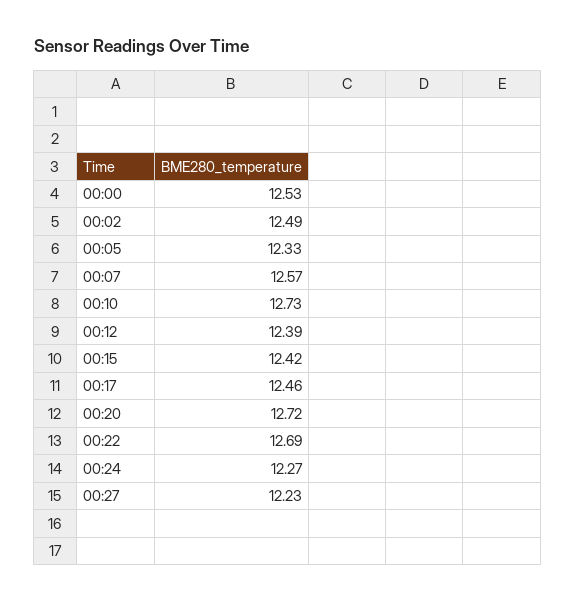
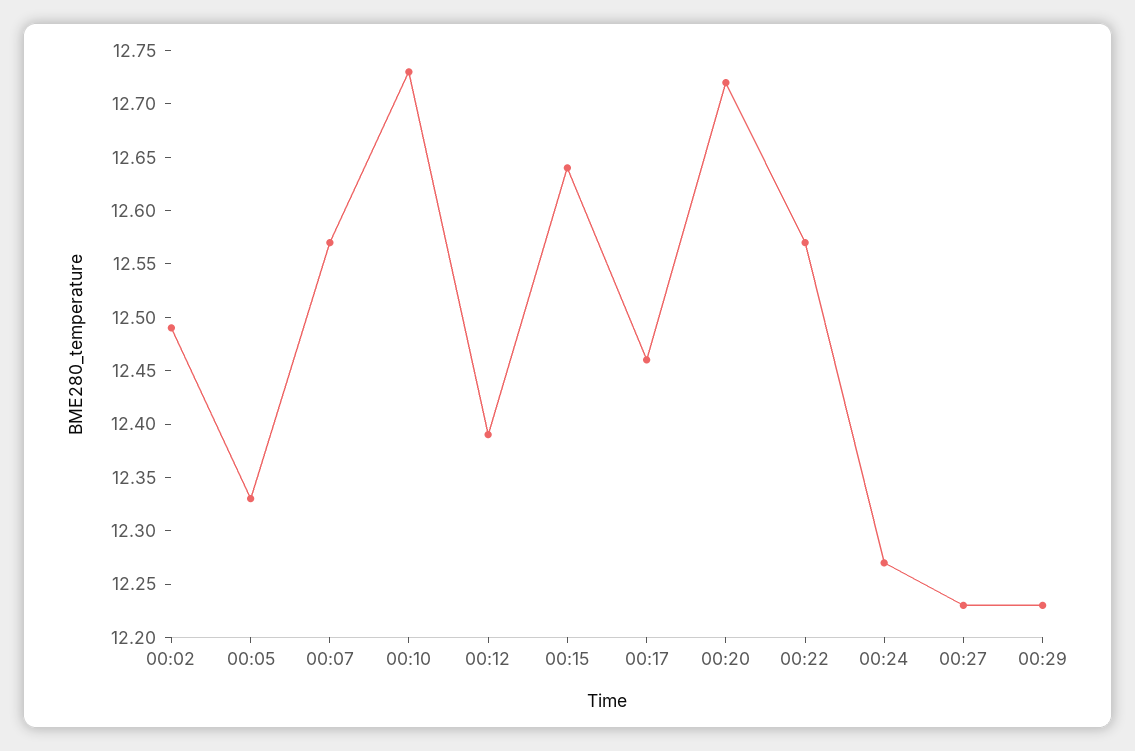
00:00: 12.53 -> none
00:15: 12.42 -> 12.64
00:22: 12.69 -> 12.57
00:29: none -> 12.23

